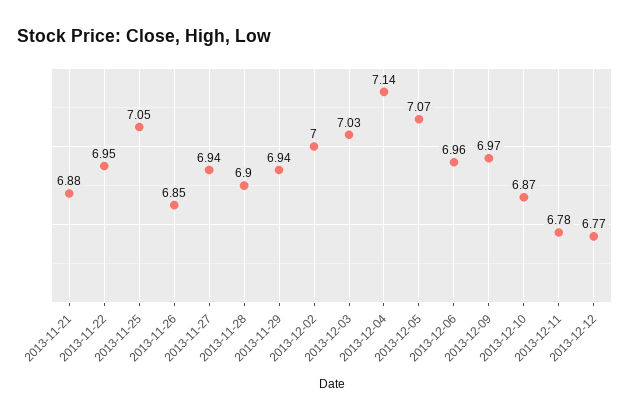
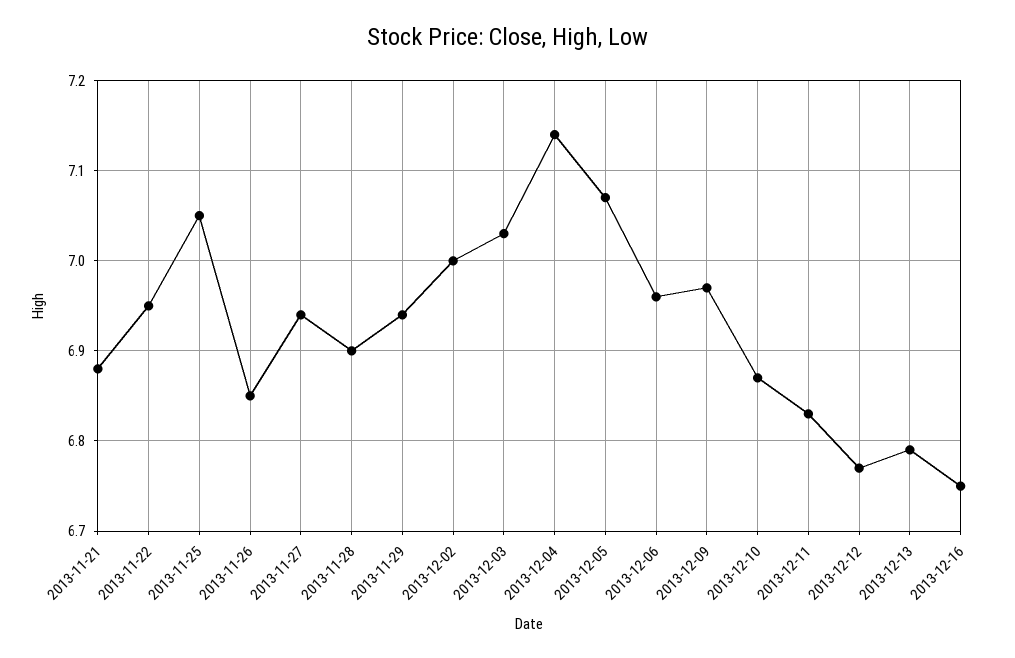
2013-12-11: 6.78 -> 6.83
2013-12-13: none -> 6.79
2013-12-16: none -> 6.75

